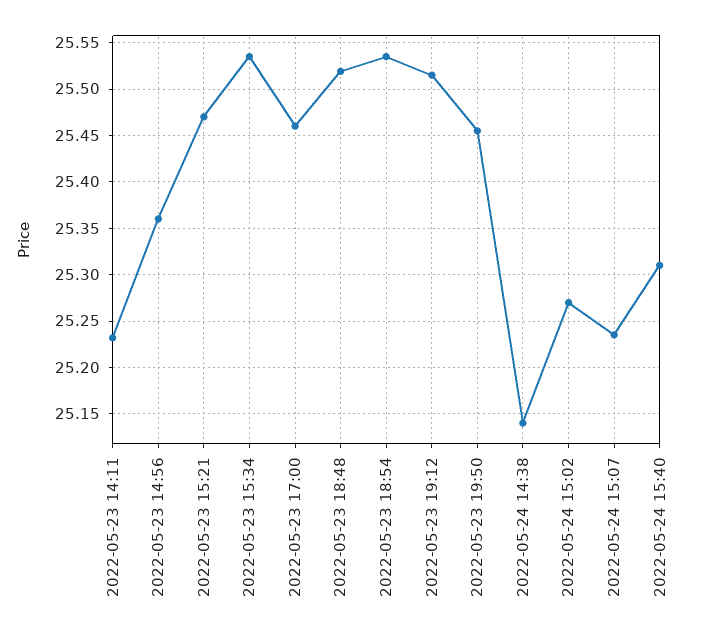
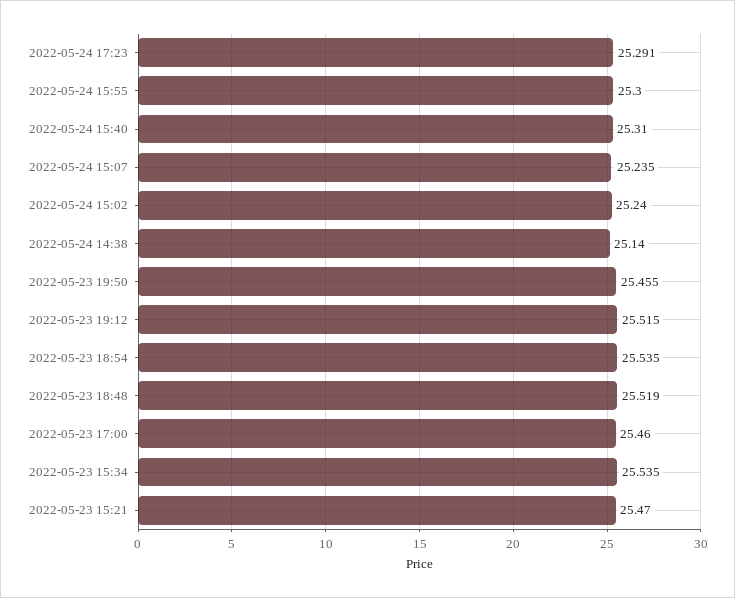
2022-05-23 14:11: 25.23 -> none
2022-05-23 14:56: 25.36 -> none
2022-05-24 15:02: 25.27 -> 25.24
2022-05-24 17:23: none -> 25.291
2022-05-24 15:55: none -> 25.3

